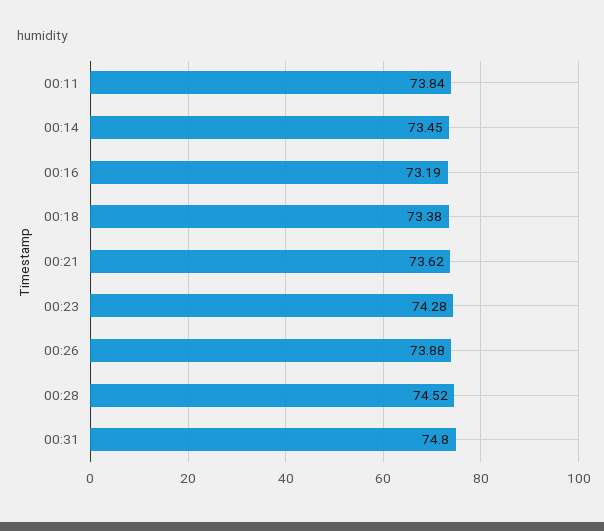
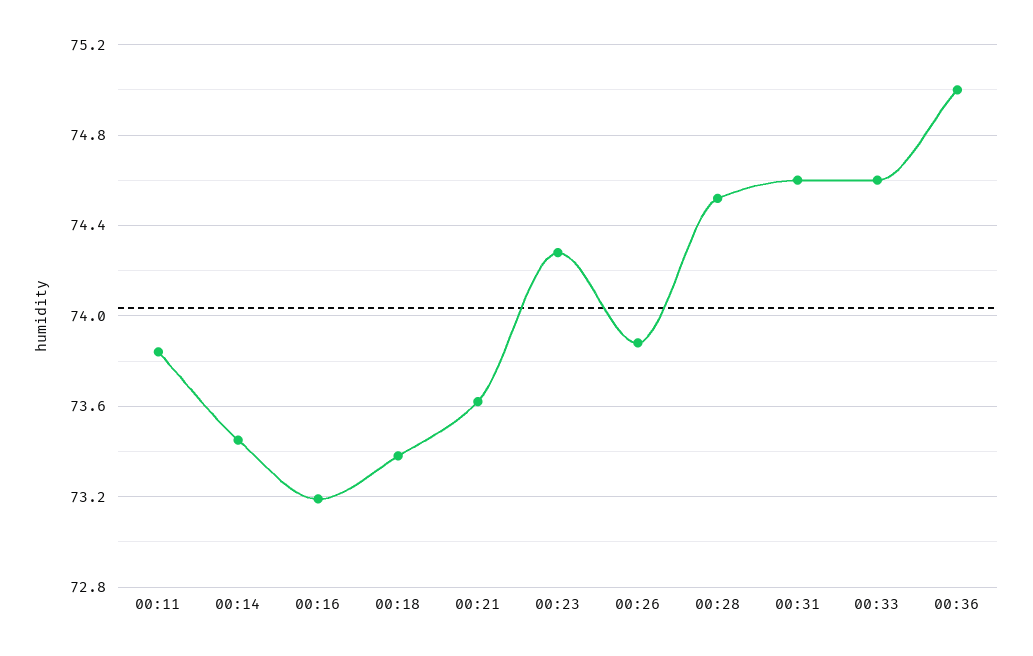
00:31: 74.8 -> 74.6
00:33: none -> 74.6
00:36: none -> 75

